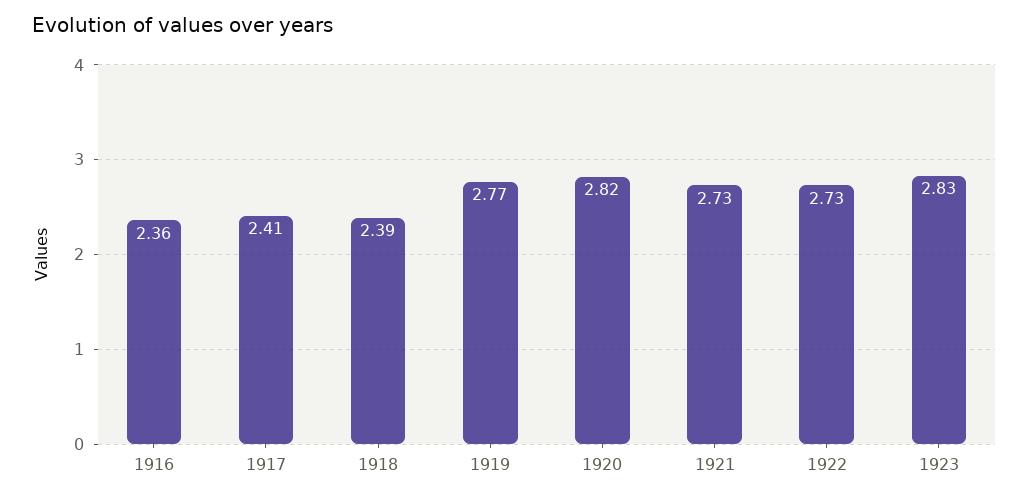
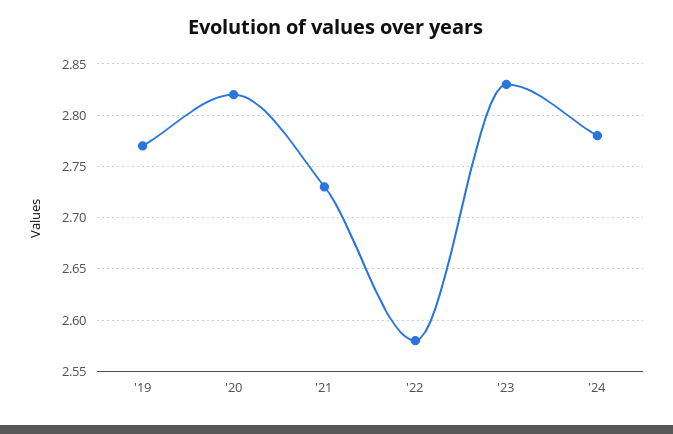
1916: 2.36 -> none
1917: 2.41 -> none
1918: 2.39 -> none
1922: 2.73 -> 2.58
'24: none -> 2.78

